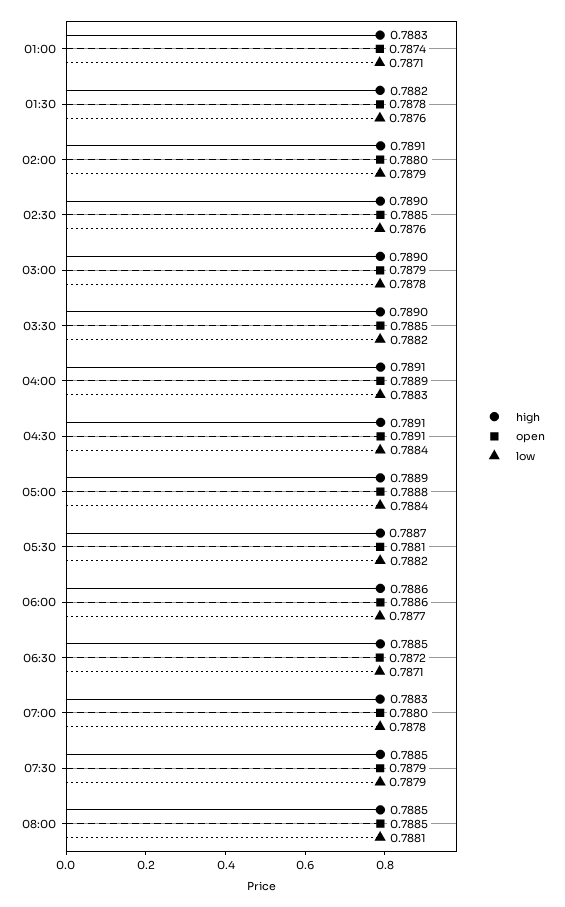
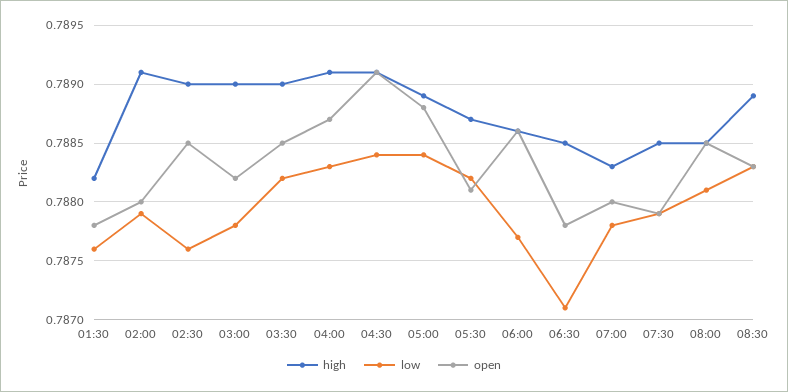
high, 01:00: 0.7883 -> none
open, 01:00: 0.7874 -> none
low, 01:00: 0.7871 -> none
open, 03:00: 0.7879 -> 0.7882
open, 04:00: 0.7889 -> 0.7887
open, 06:30: 0.7872 -> 0.7878
high, 08:30: none -> 0.7889
low, 08:30: none -> 0.7883
open, 08:30: none -> 0.7883

